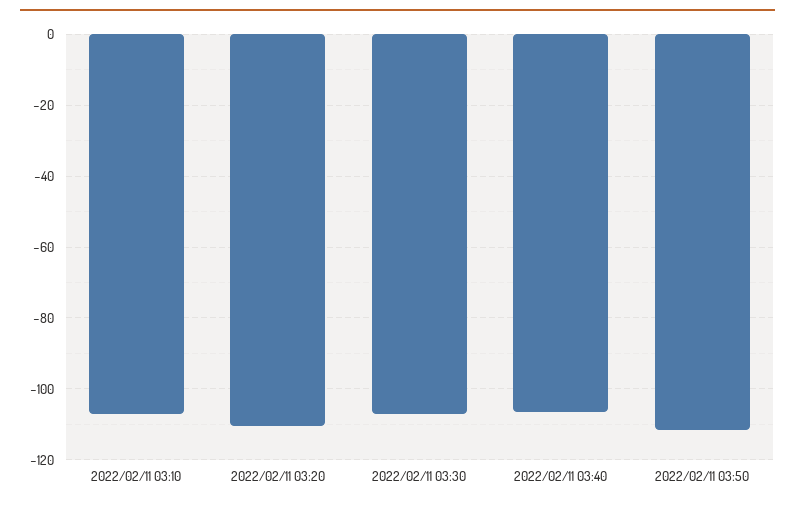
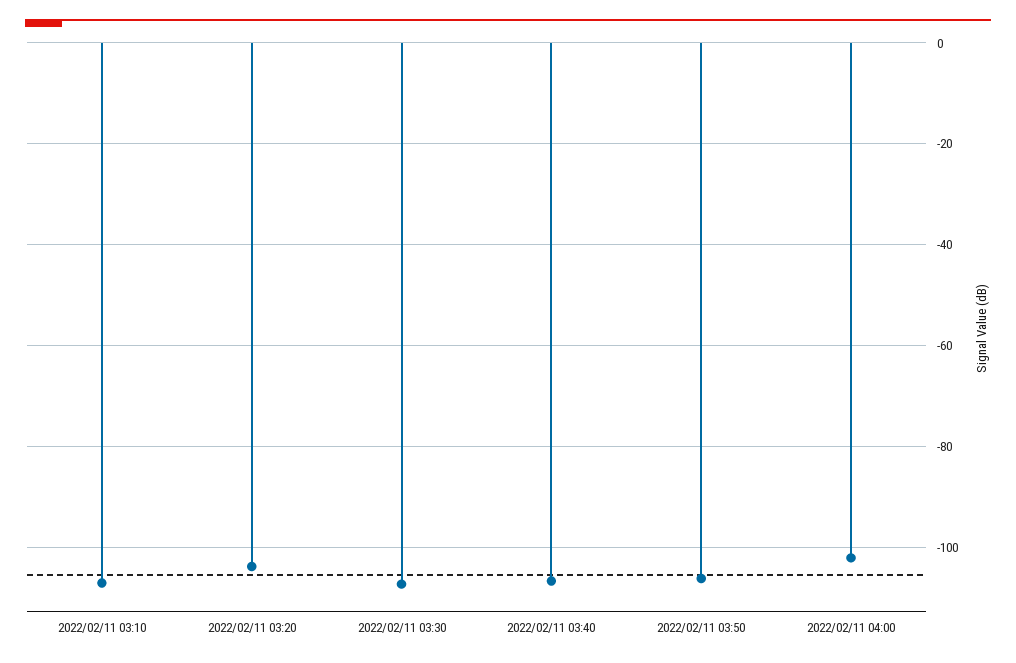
2022/02/11 03:20: -110 -> -104
2022/02/11 03:50: -112 -> -106
2022/02/11 04:00: none -> -102

